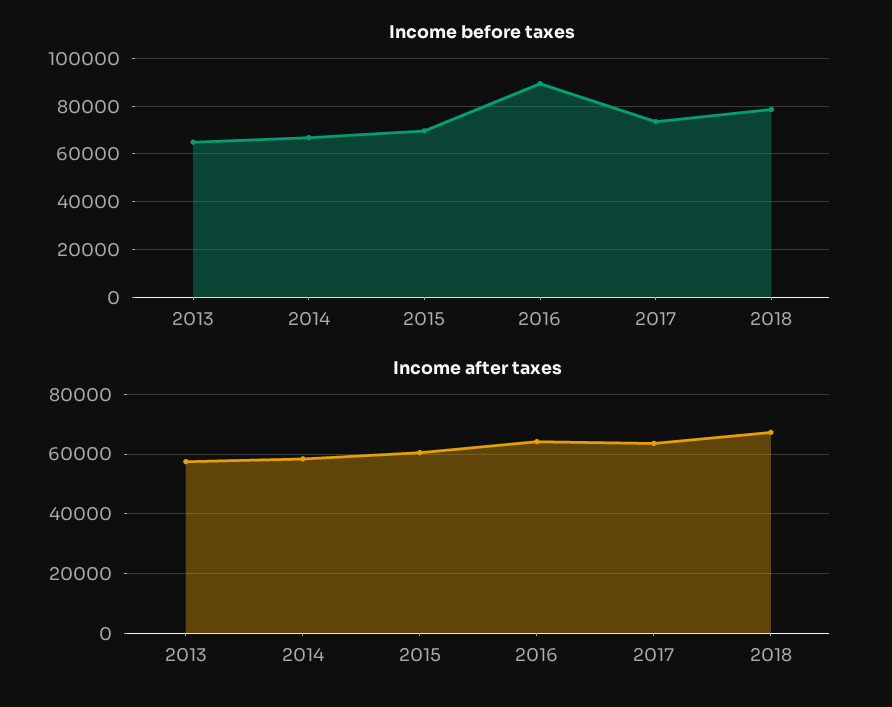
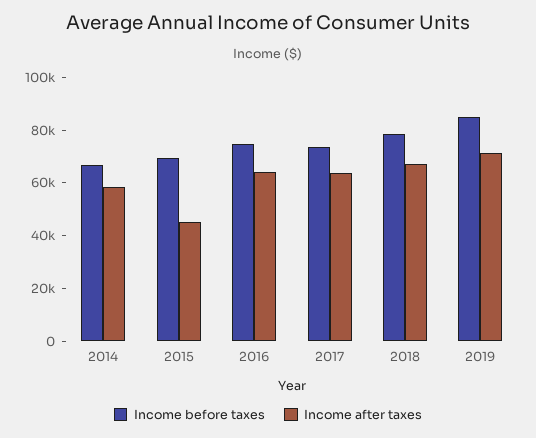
Income before taxes, 2013: 65000 -> none
Income before taxes, 2016: 90000 -> 75000
Income after taxes, 2013: 57500 -> none
Income after taxes, 2015: 60000 -> 45000
Income before taxes, 2019: none -> 85000
Income after taxes, 2019: none -> 70000

